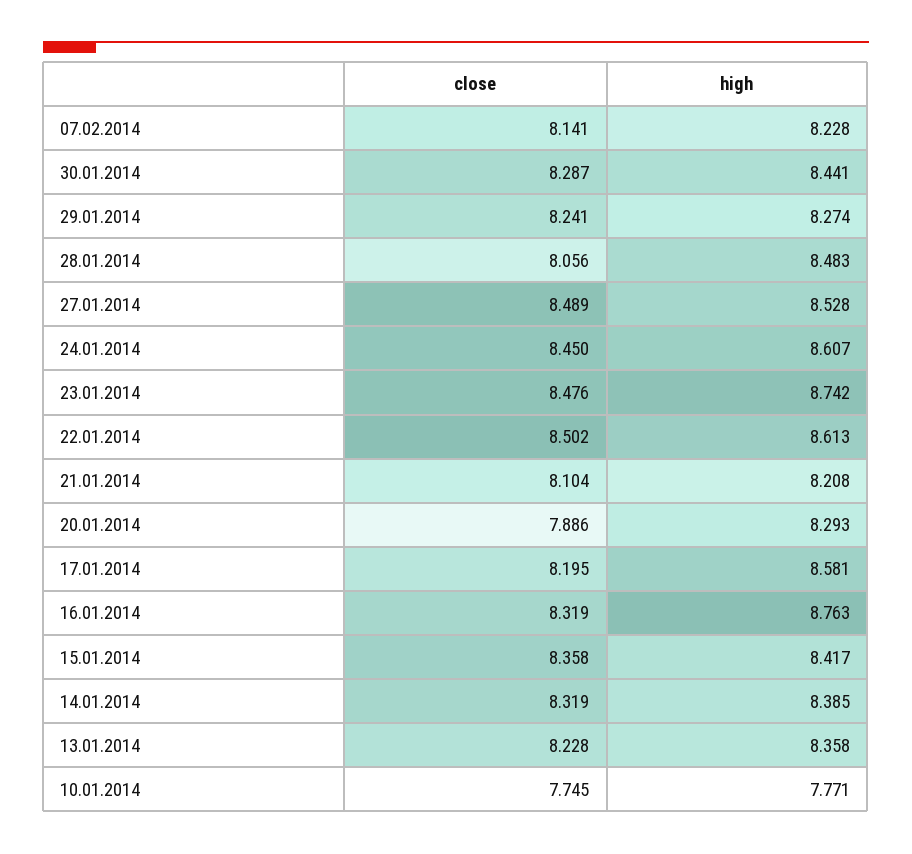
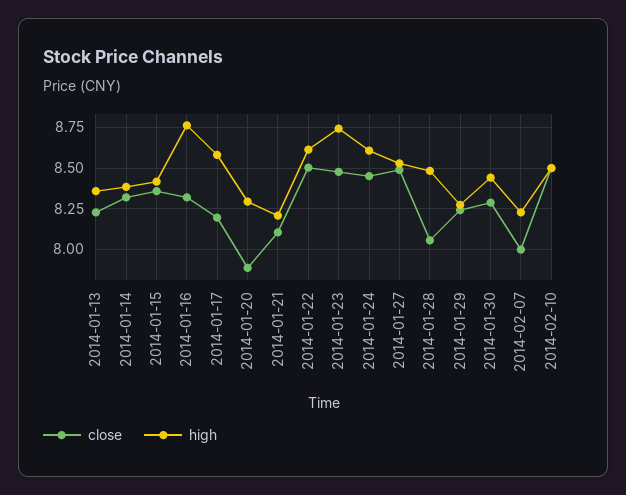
close, 07.02.2014: 8.141 -> 8
close, 10.01.2014: 7.745 -> none
high, 10.01.2014: 7.771 -> none
close, 2014-02-10: none -> 8.5
high, 2014-02-10: none -> 8.5

